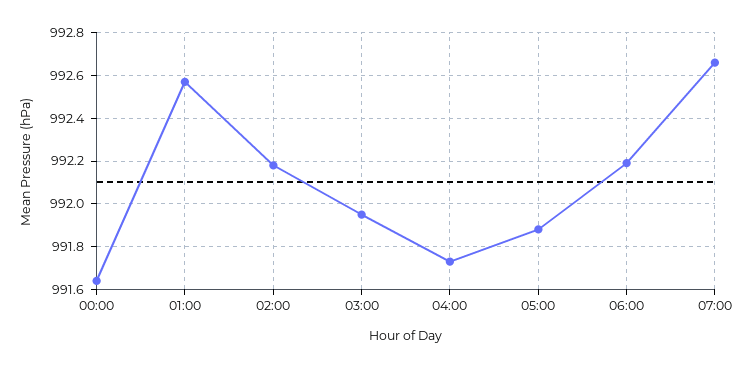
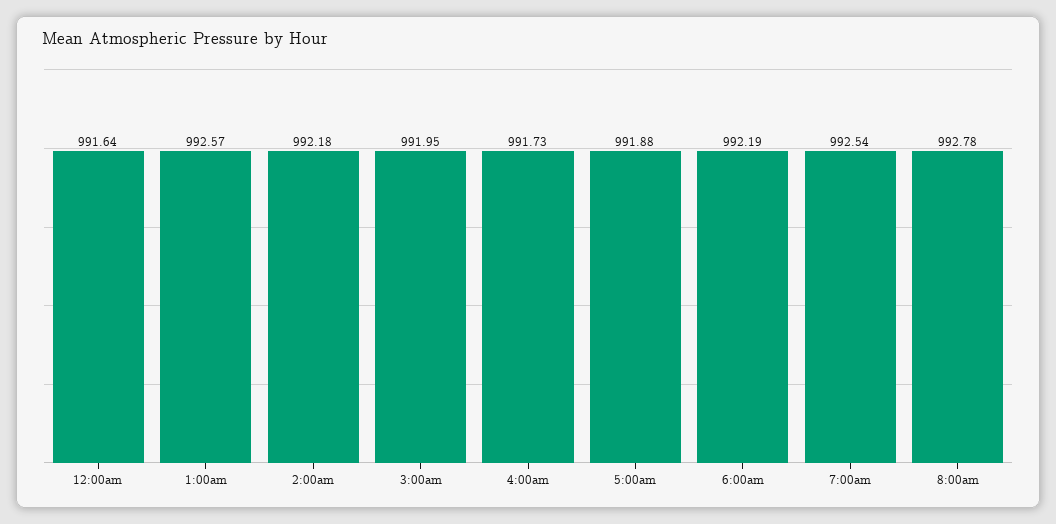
07:00: 992.65 -> 992.54
8:00am: none -> 992.78

